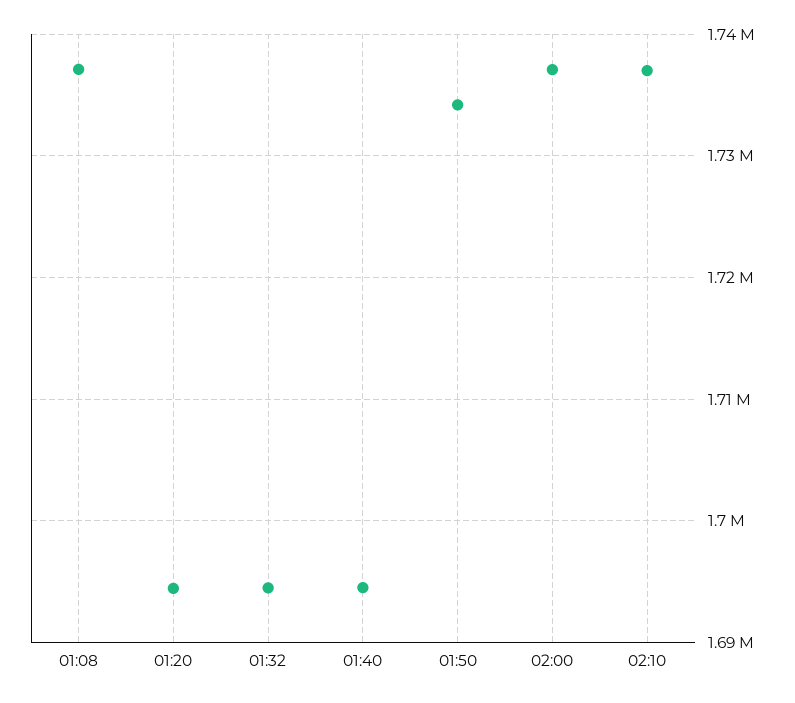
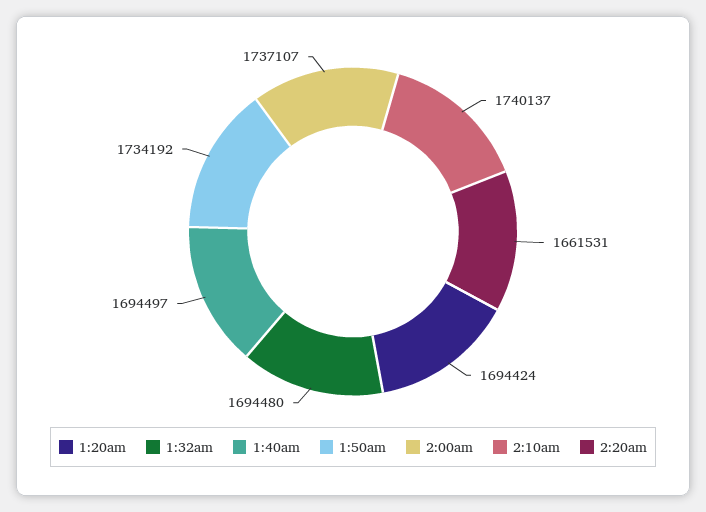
01:08: 1737000 -> none
02:10: 1737000 -> 1740137
2:20am: none -> 1661531

